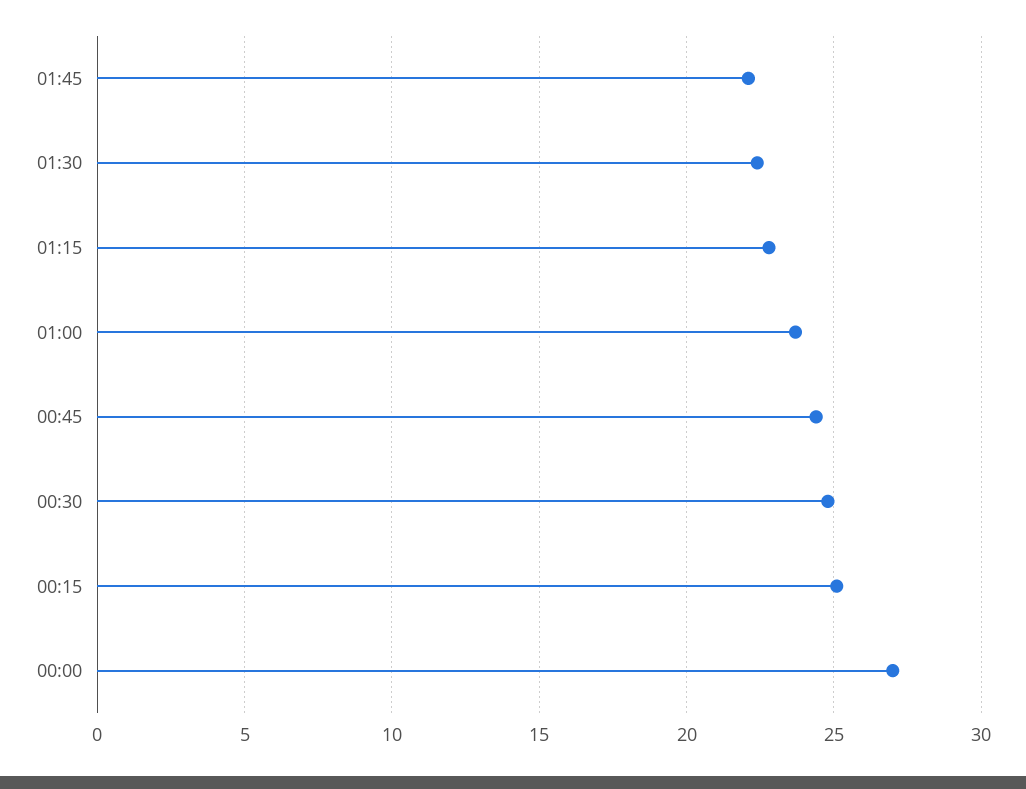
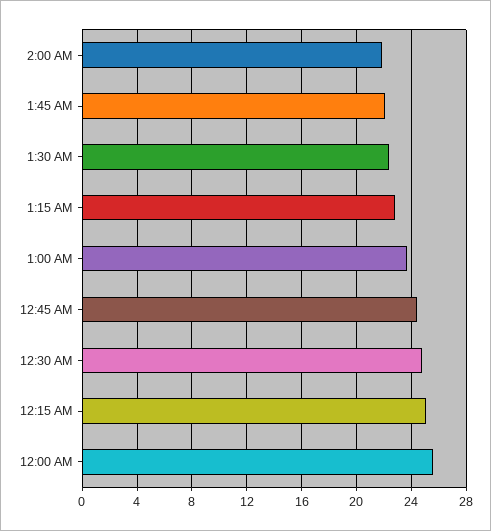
00:00: 27 -> 25.5
2:00 AM: none -> 22

